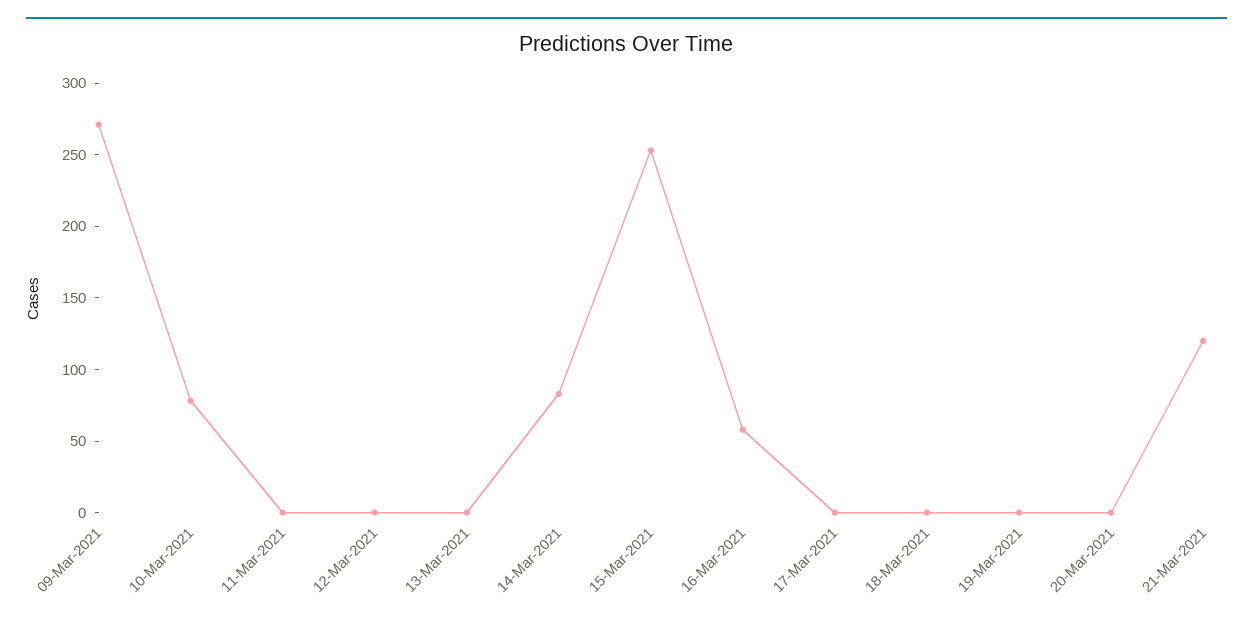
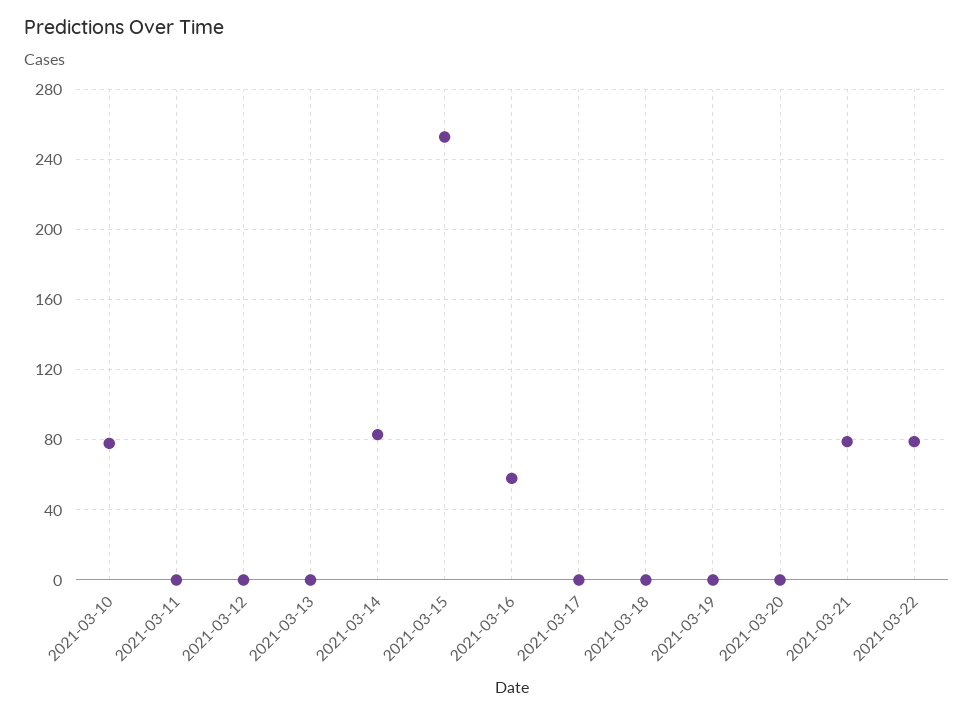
09-Mar-2021: 270 -> none
21-Mar-2021: 120 -> 80
2021-03-22: none -> 80

